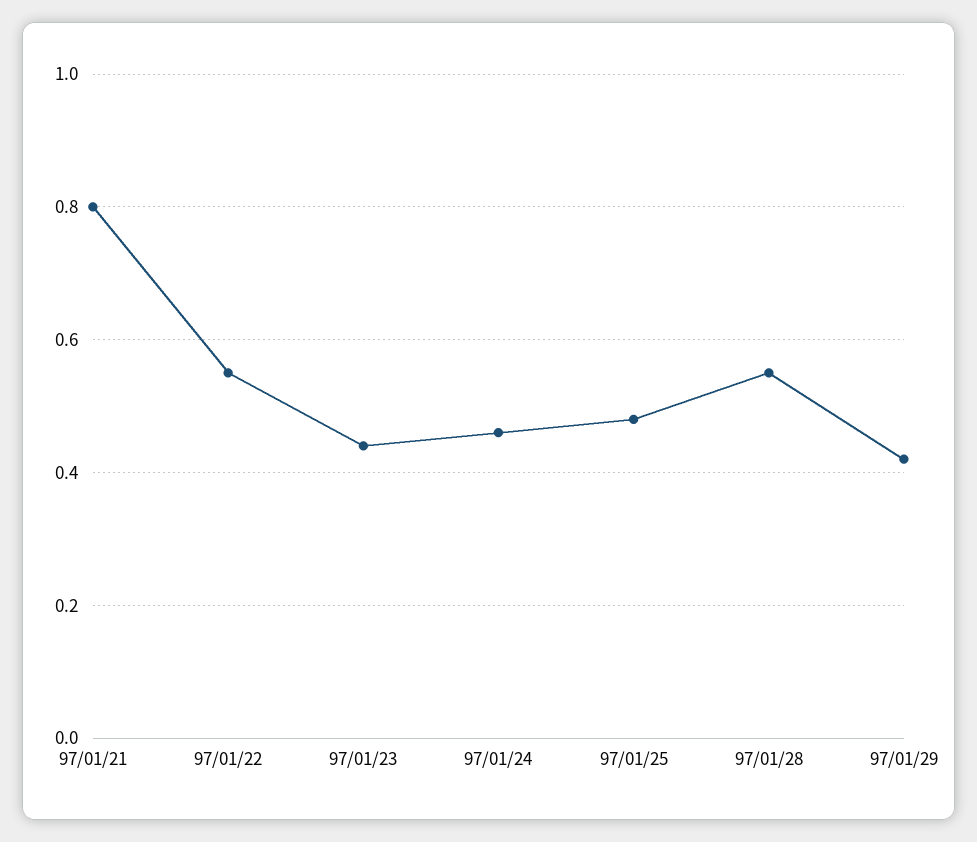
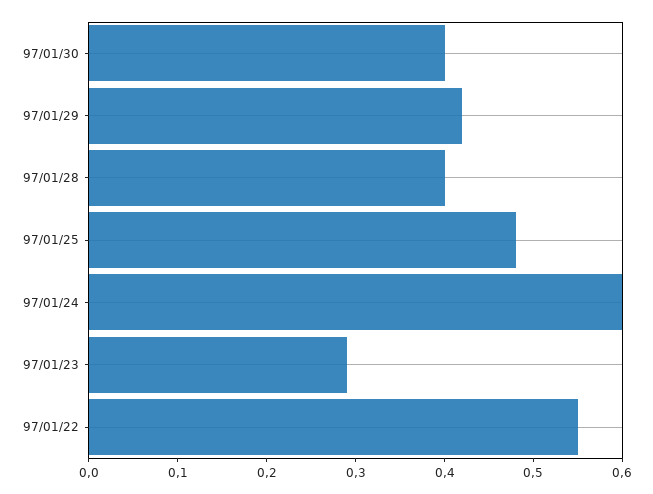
97/01/21: 0.8 -> none
97/01/23: 0.45 -> 0.29
97/01/24: 0.45 -> 0.6
97/01/28: 0.55 -> 0.4
97/01/30: none -> 0.4

